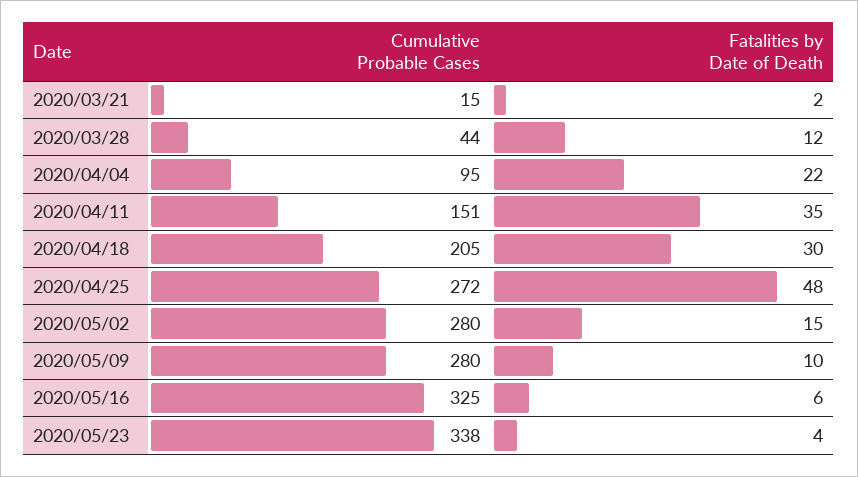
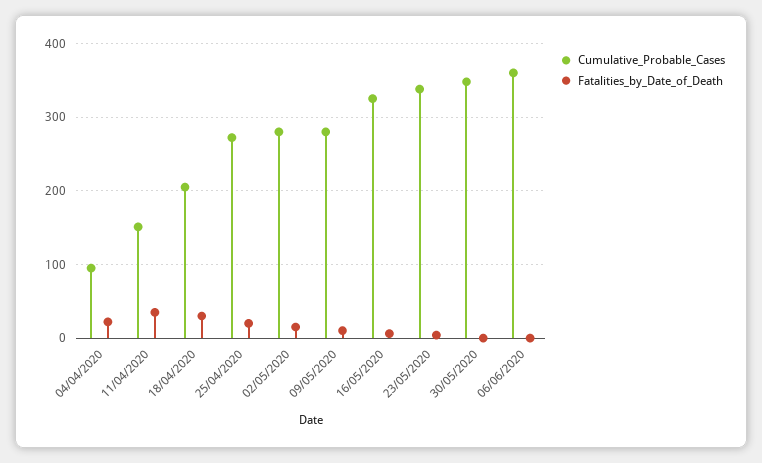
Cumulative Probable Cases, 2020/03/21: 15 -> none
Fatalities by Date of Death, 2020/03/21: 2 -> none
Cumulative Probable Cases, 2020/03/28: 44 -> none
Fatalities by Date of Death, 2020/03/28: 12 -> none
Fatalities by Date of Death, 2020/04/25: 48 -> 20
Cumulative Probable Cases, 30/05/2020: none -> 350
Fatalities by Date of Death, 30/05/2020: none -> 0
Cumulative Probable Cases, 06/06/2020: none -> 360
Fatalities by Date of Death, 06/06/2020: none -> 0

